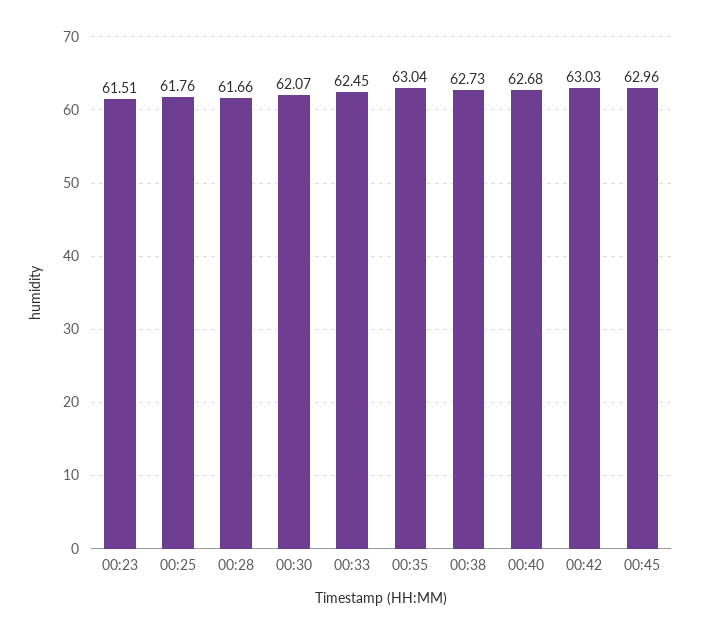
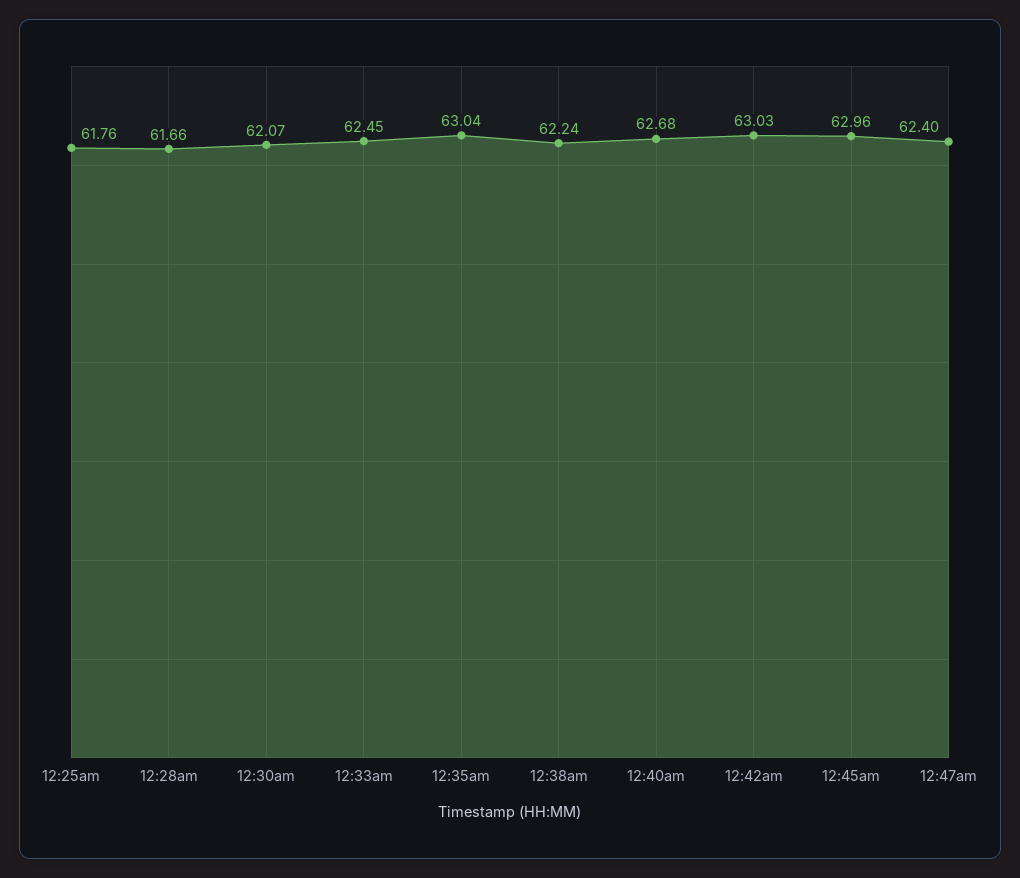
00:23: 61.51 -> none
00:38: 62.73 -> 62.24
12:47am: none -> 62.4

